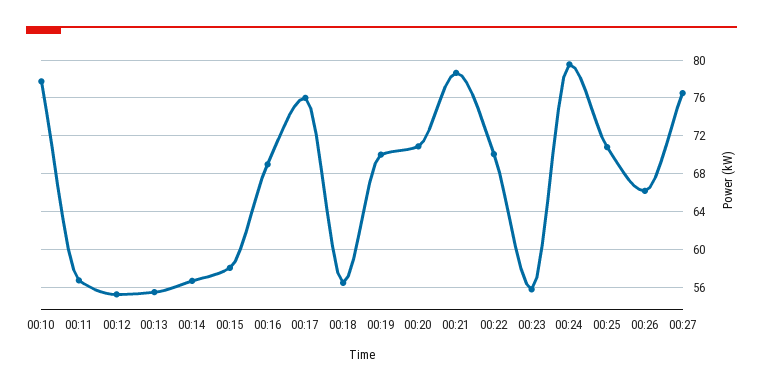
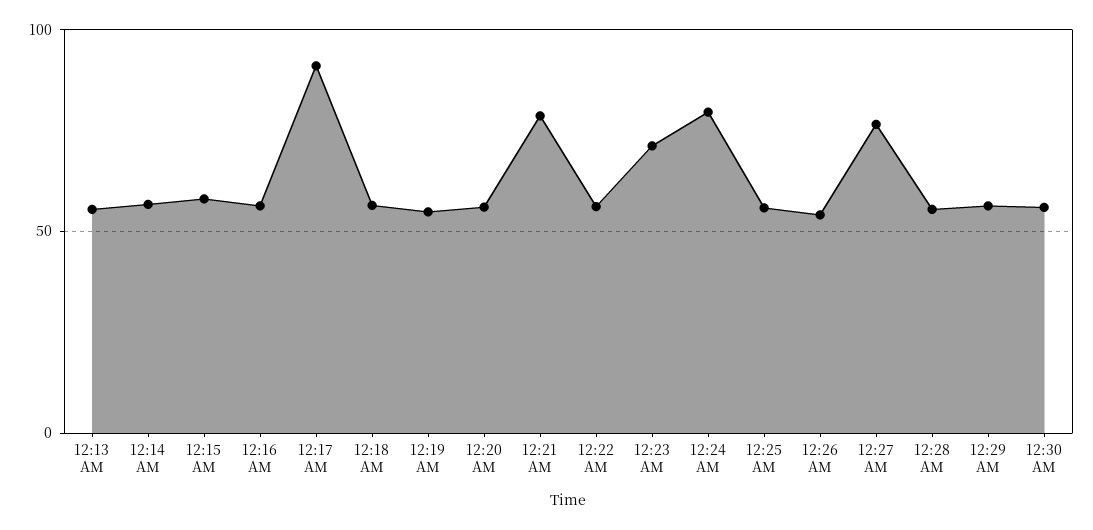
00:10: 78 -> none
00:11: 57 -> none
00:12: 55 -> none
00:16: 69 -> 55
00:17: 76 -> 90
00:19: 70 -> 55
00:20: 71 -> 55
00:22: 70 -> 55
00:23: 56 -> 70
00:25: 71 -> 55
00:26: 66 -> 55
12:28 AM: none -> 55
12:29 AM: none -> 55
12:30 AM: none -> 55

